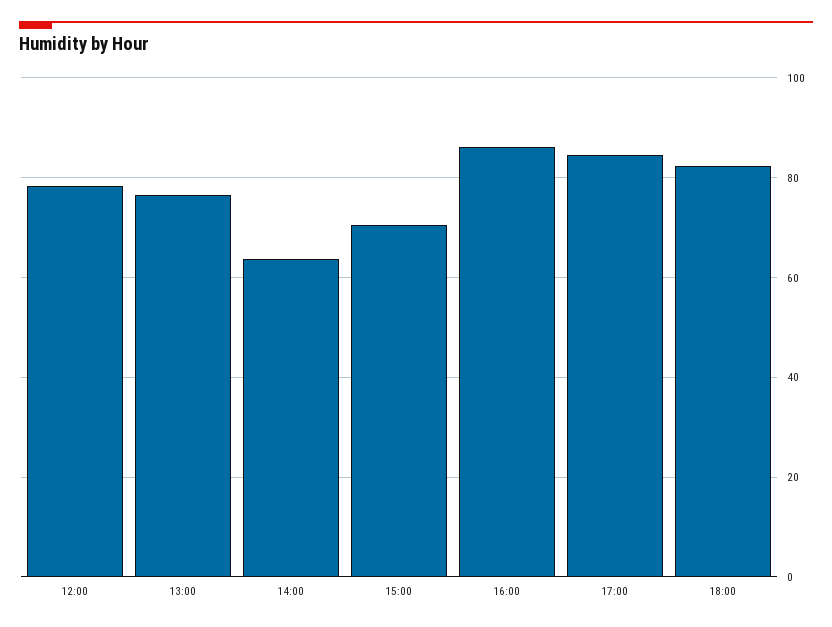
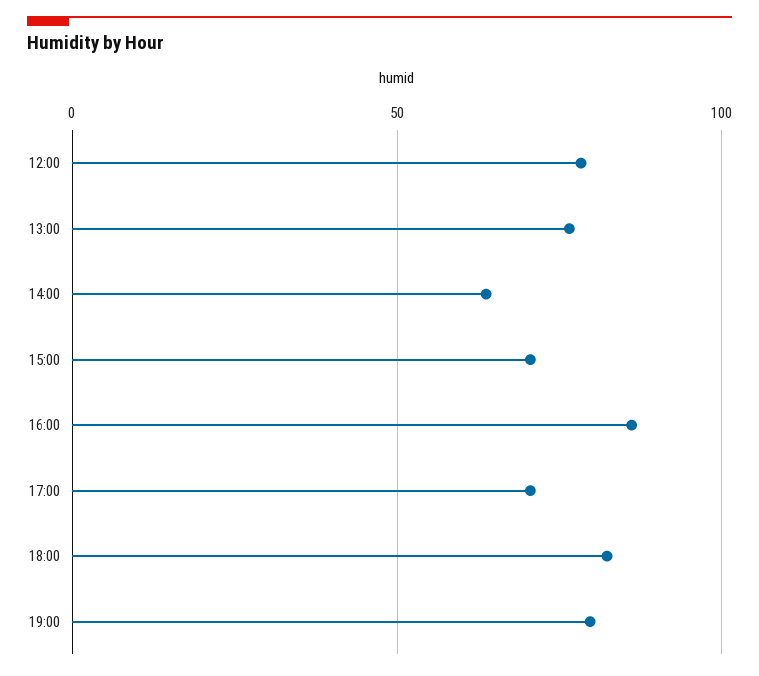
17:00: 84 -> 70
19:00: none -> 80

